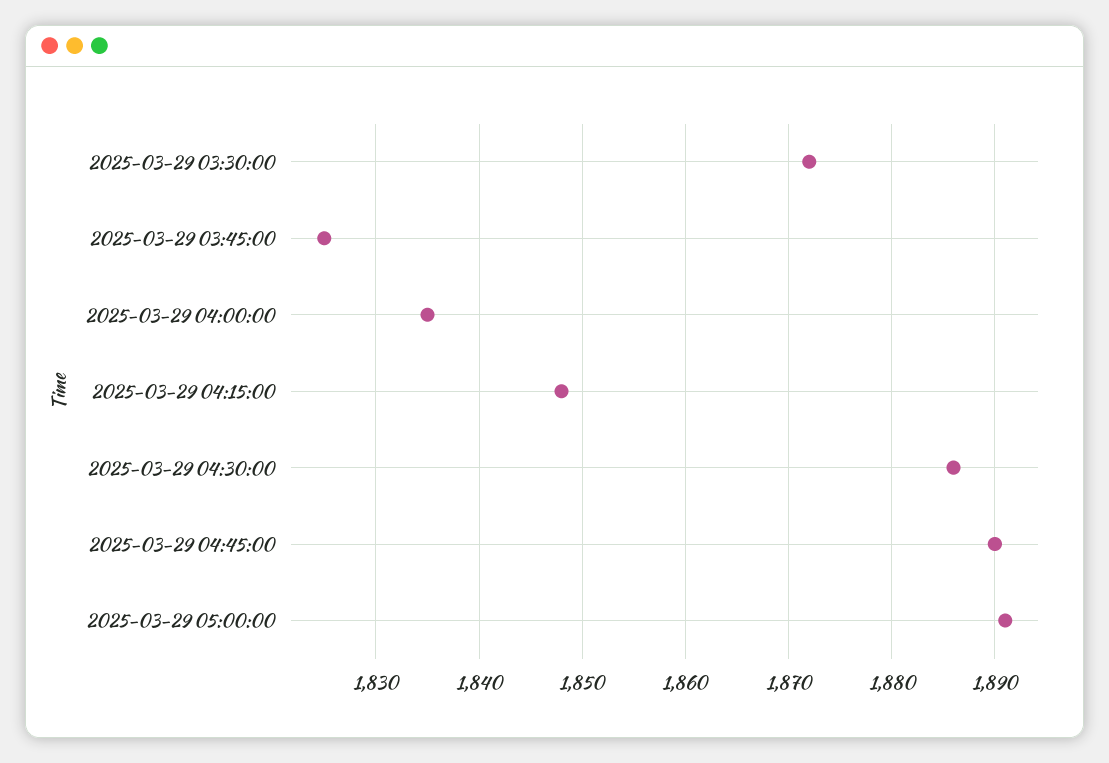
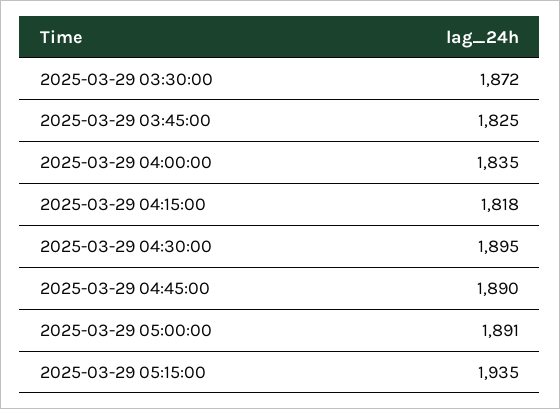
2025-03-29 04:15:00: 1848 -> 1818
2025-03-29 04:30:00: 1886 -> 1895
2025-03-29 05:15:00: none -> 1935

